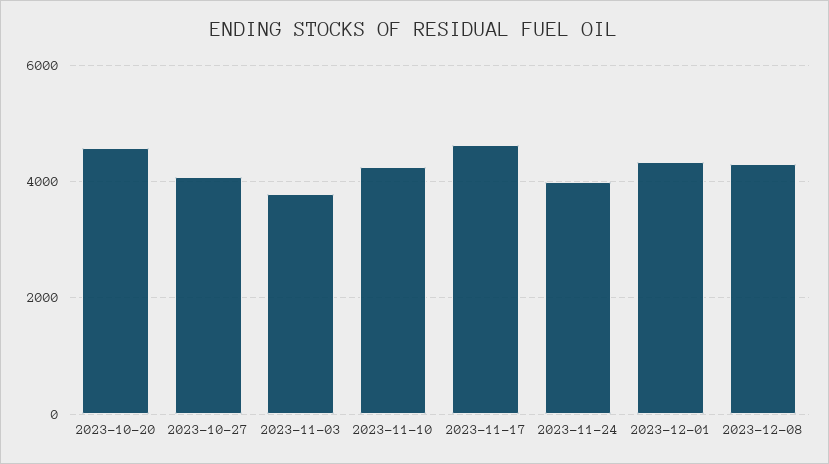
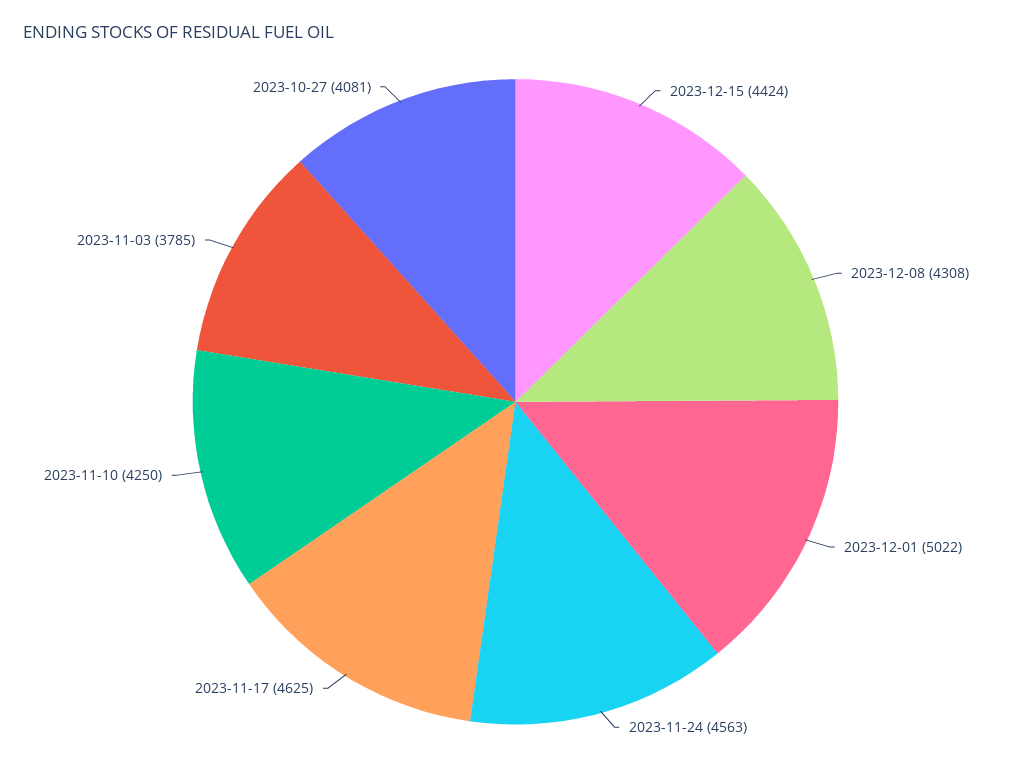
2023-10-20: 4600 -> none
2023-11-24: 4000 -> 4563
2023-12-01: 4400 -> 5022
2023-12-15: none -> 4424

